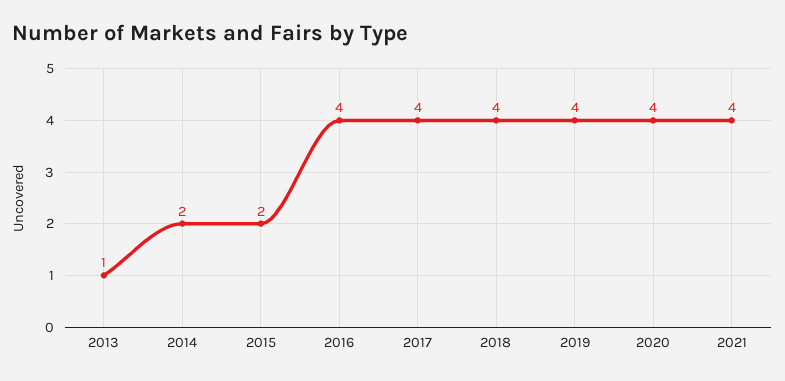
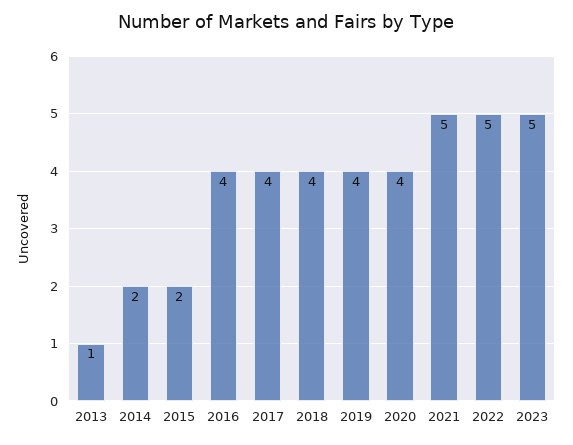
2021: 4 -> 5
2022: none -> 5
2023: none -> 5

